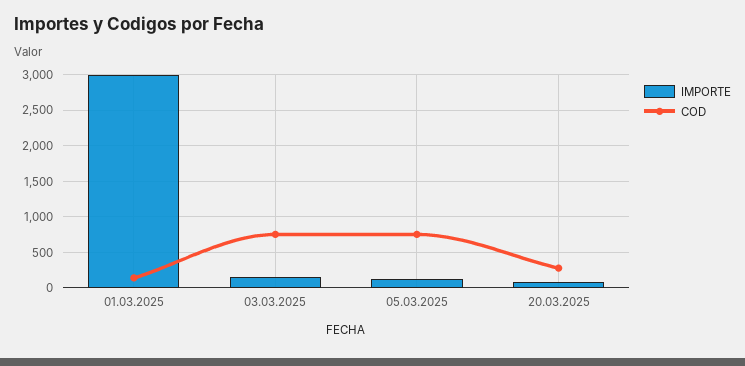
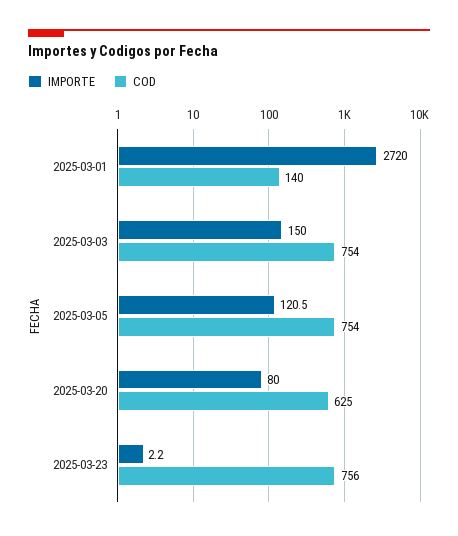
IMPORTE, 01.03.2025: 3000 -> 2720
COD, 20.03.2025: 300 -> 625
IMPORTE, 2025-03-23: none -> 2.2
COD, 2025-03-23: none -> 756

